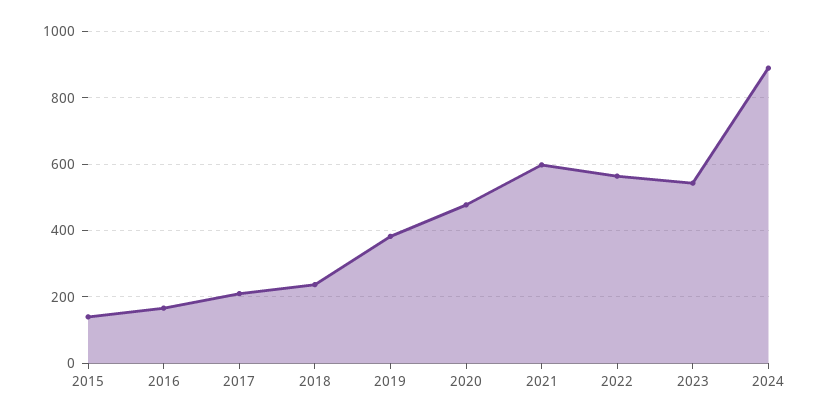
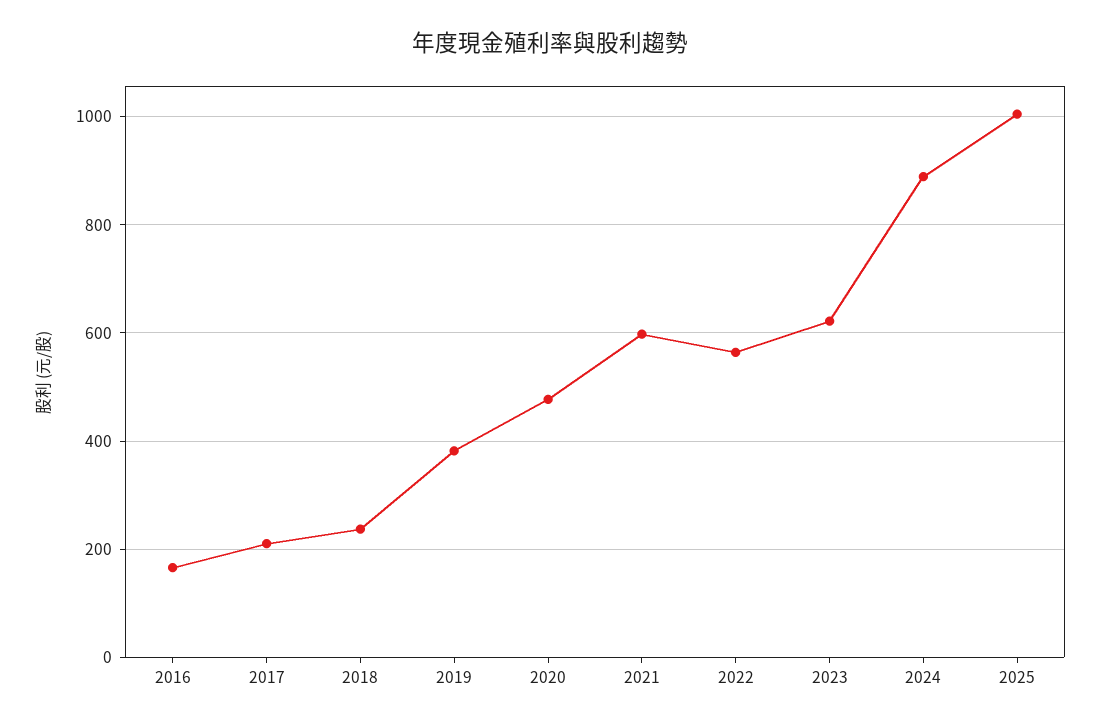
2015: 140 -> none
2023: 540 -> 620
2025: none -> 1000

